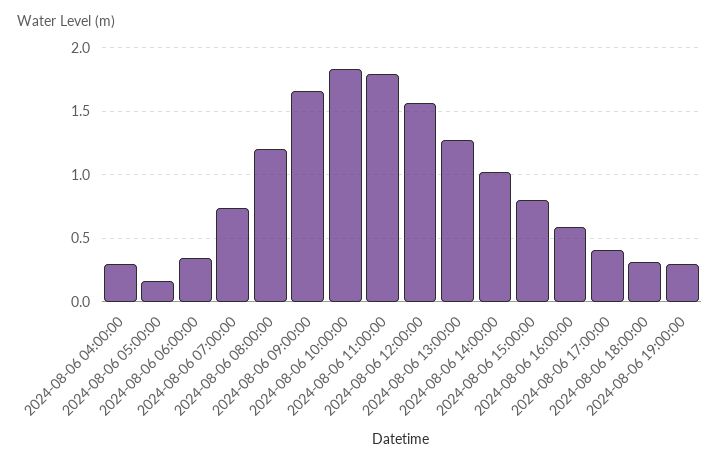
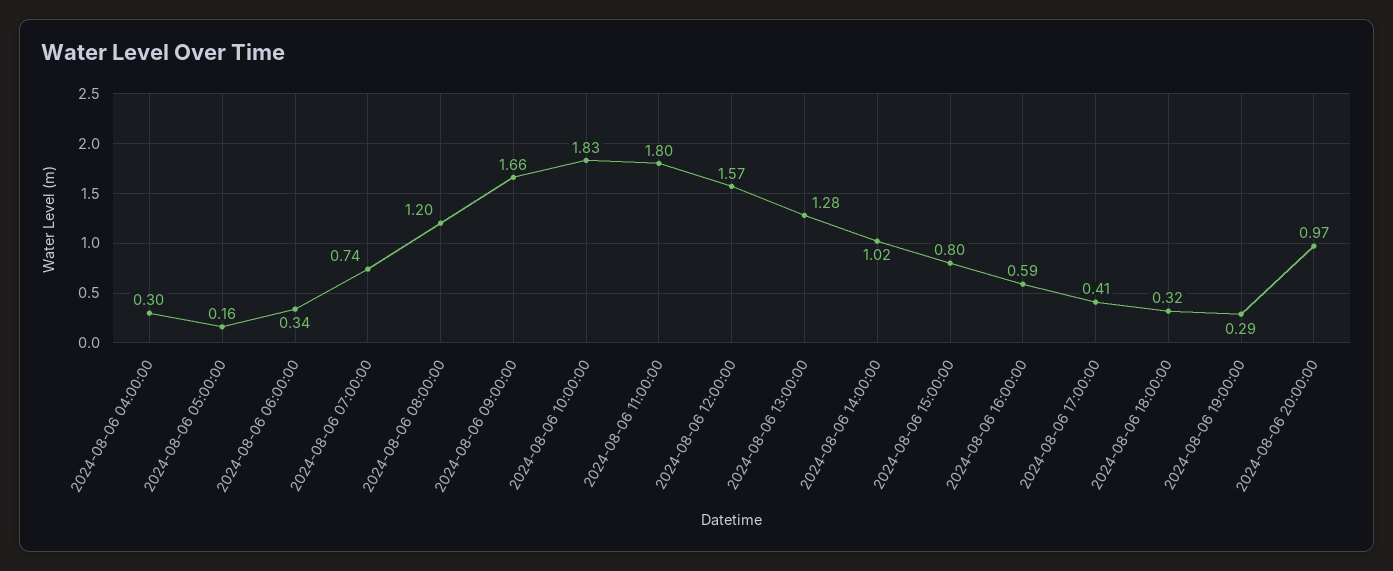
2024-08-06 20:00:00: none -> 0.97

